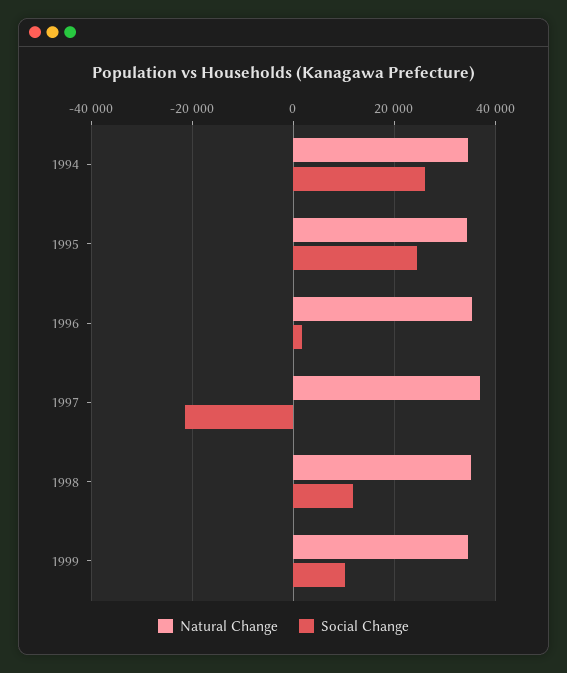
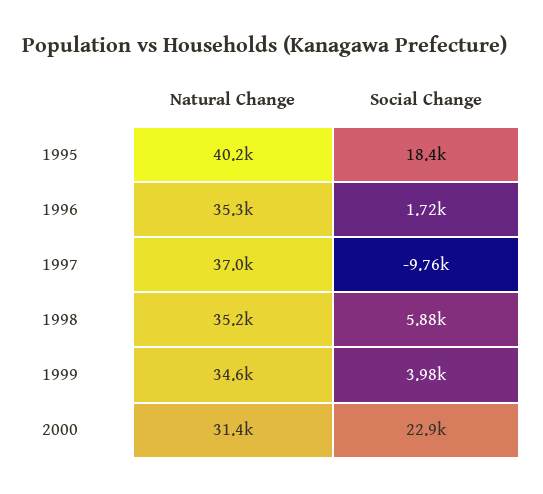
Natural Change, 1994: 34000 -> none
Social Change, 1994: 26000 -> none
Natural Change, 1995: 34000 -> 40200
Social Change, 1995: 24000 -> 18400
Social Change, 1997: -22000 -> -9760
Social Change, 1998: 12000 -> 5880
Social Change, 1999: 10000 -> 3980
Natural Change, 2000: none -> 31400
Social Change, 2000: none -> 22900

